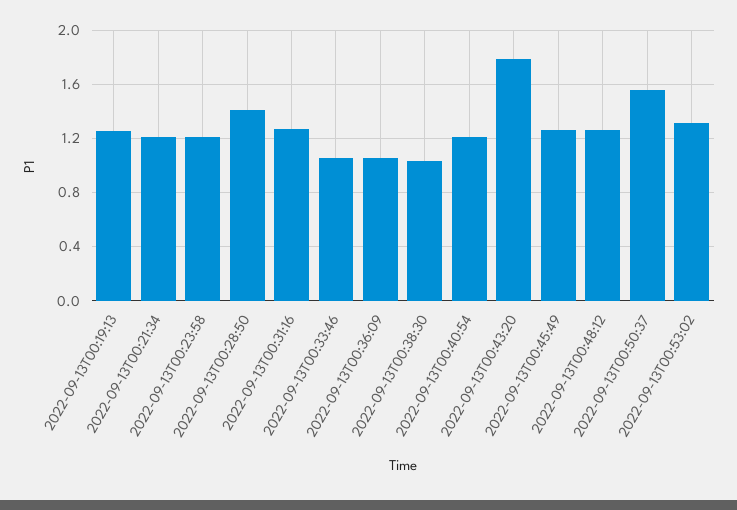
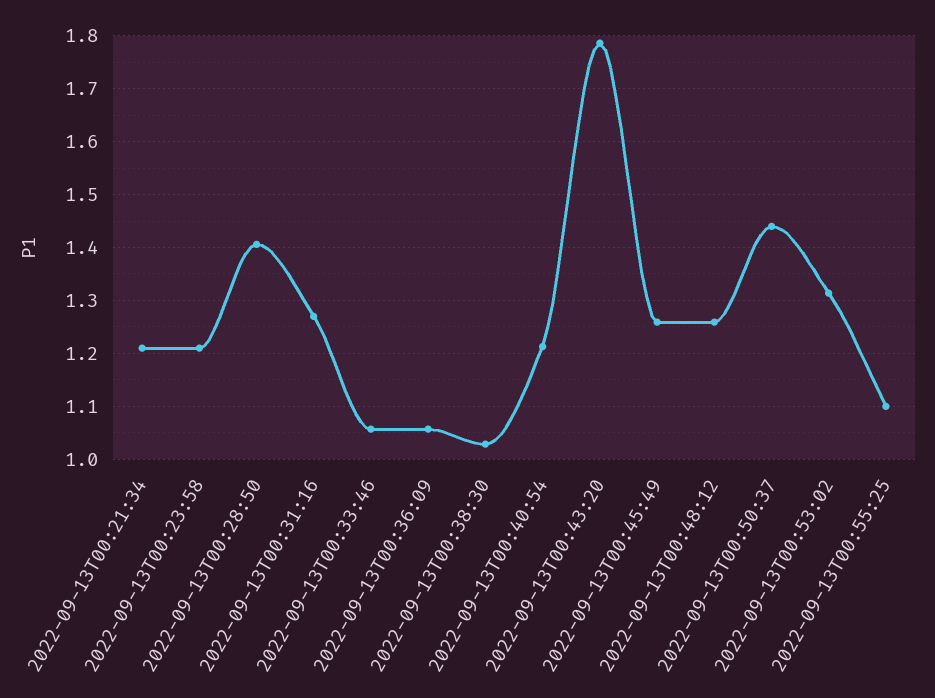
2022-09-13T00:19:13: 1.25 -> none
2022-09-13T00:50:37: 1.55 -> 1.44
2022-09-13T00:55:25: none -> 1.1

